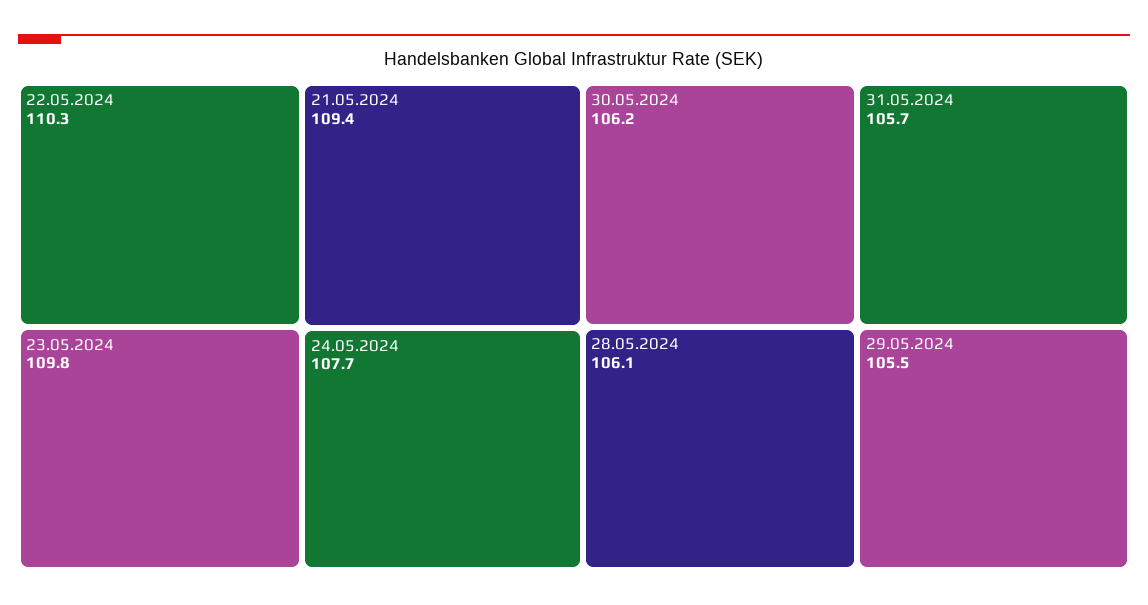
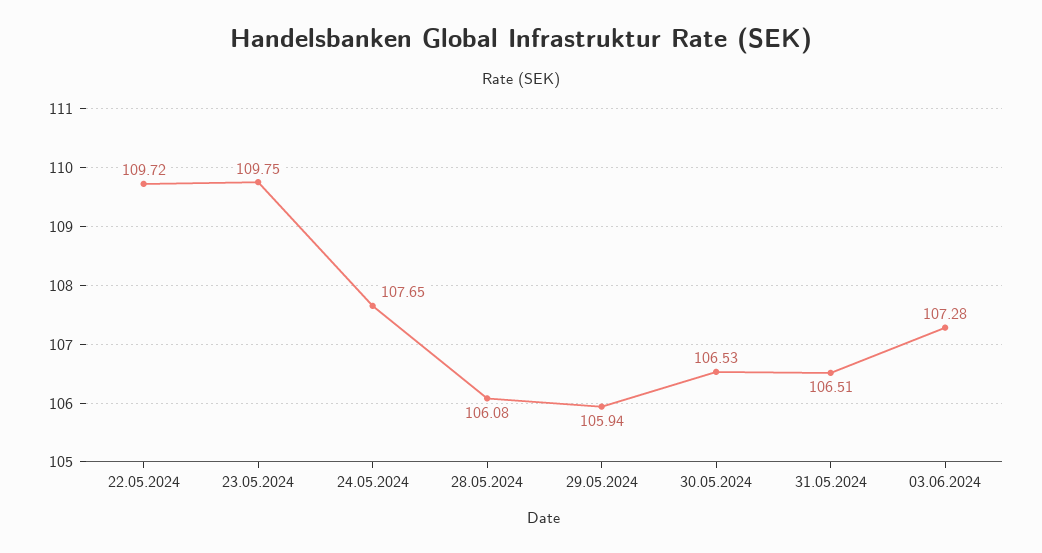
22.05.2024: 110.3 -> 109.72
21.05.2024: 109.4 -> none
30.05.2024: 106.2 -> 106.53
31.05.2024: 105.7 -> 106.51
29.05.2024: 105.5 -> 105.94
03.06.2024: none -> 107.28

